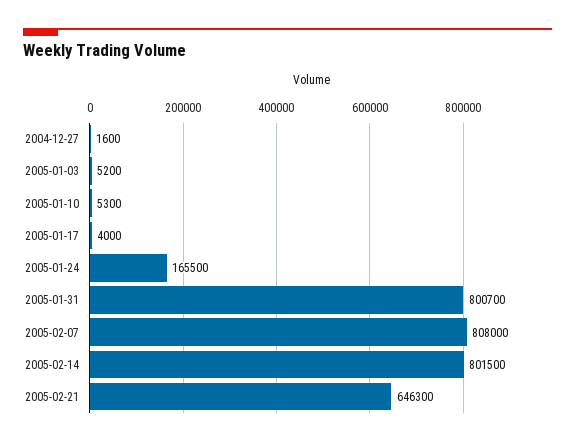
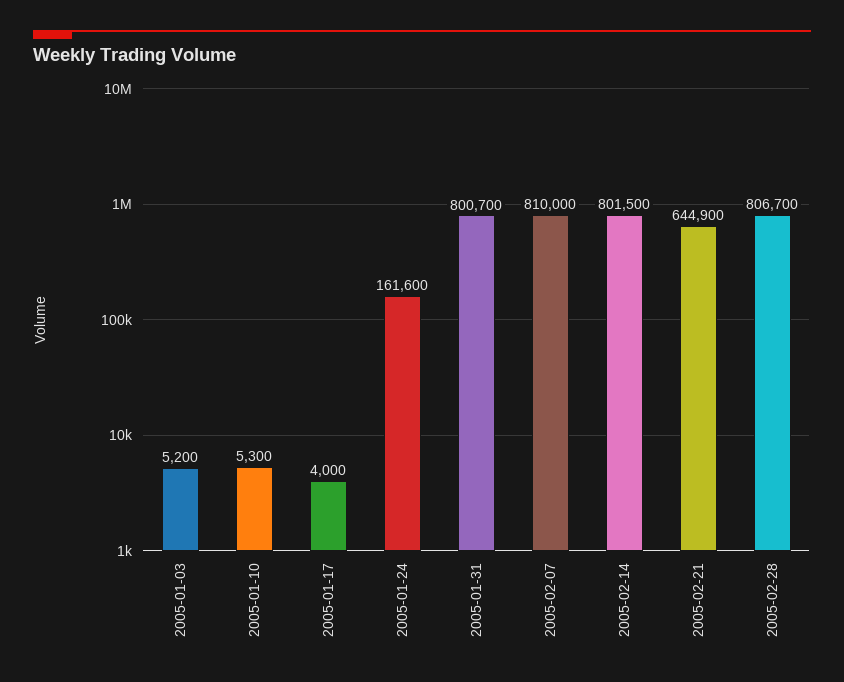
2004-12-27: 1600 -> none
2005-01-24: 165500 -> 161600
2005-02-07: 808000 -> 810000
2005-02-21: 646300 -> 644900
2005-02-28: none -> 806700

